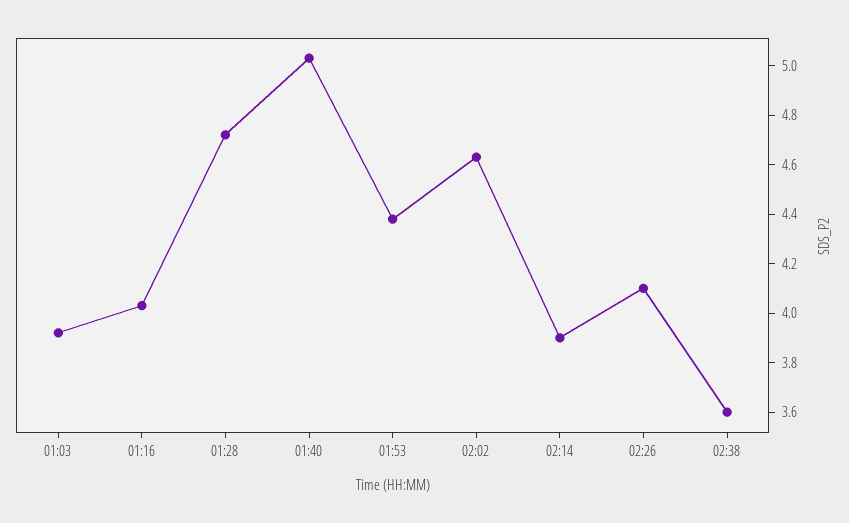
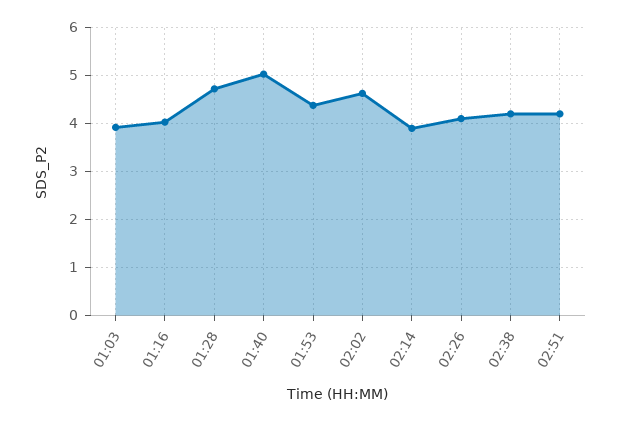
02:38: 3.6 -> 4.2
02:51: none -> 4.2

